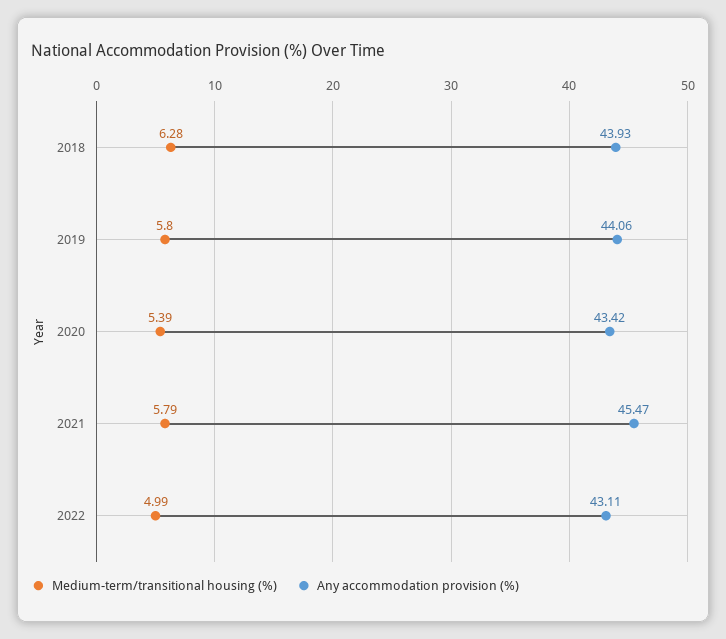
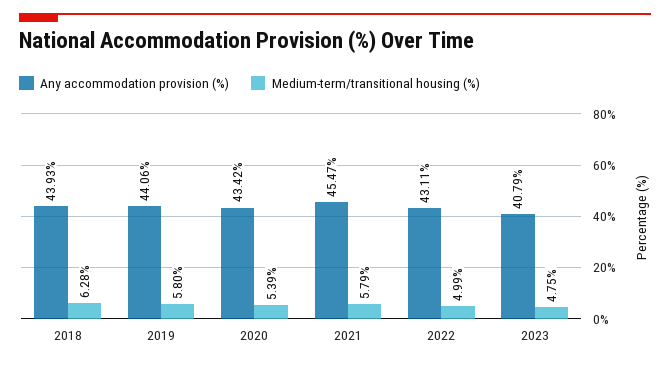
Any accommodation provision (%), 2023: none -> 40.79
Medium-term/transitional housing (%), 2023: none -> 4.75

